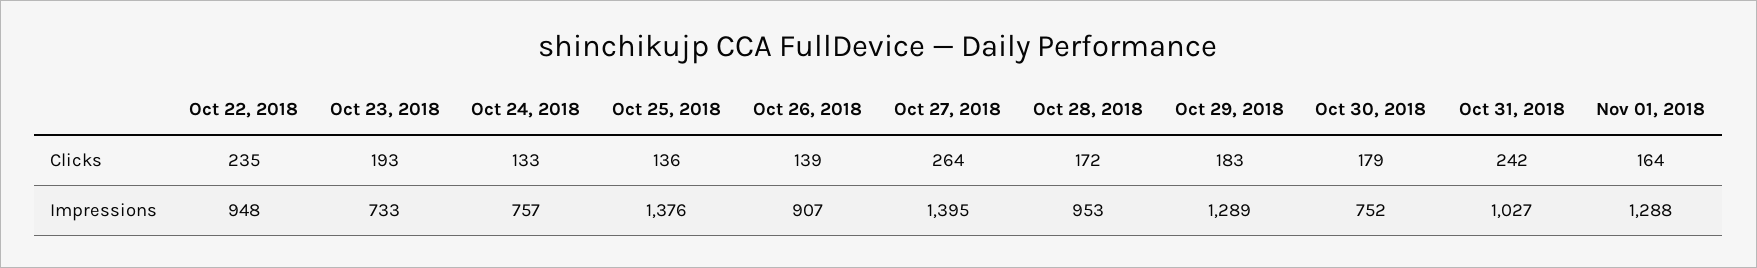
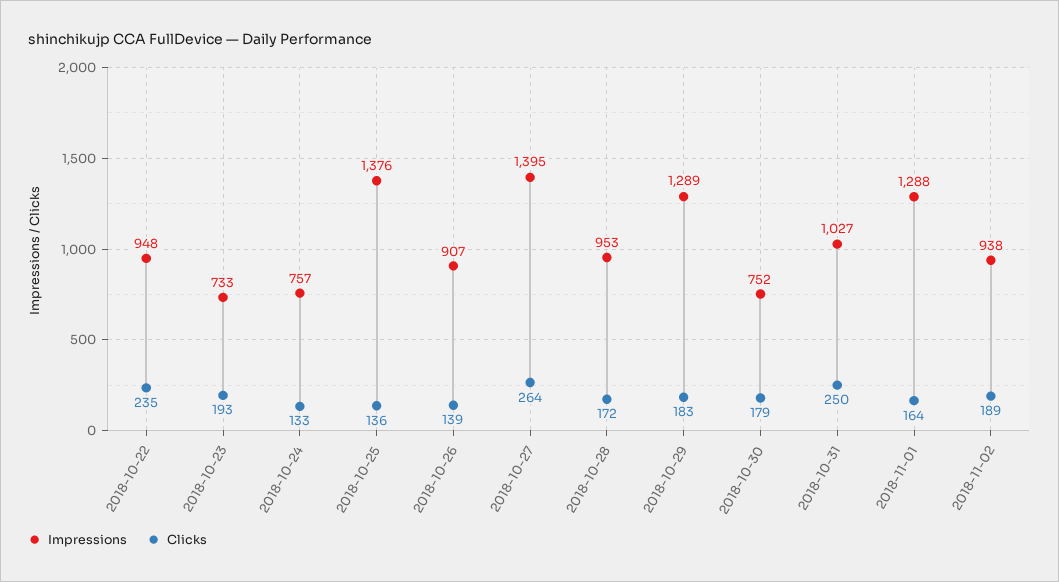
Clicks, Oct 31, 2018: 242 -> 250
Impressions, 2018-11-02: none -> 938
Clicks, 2018-11-02: none -> 189

